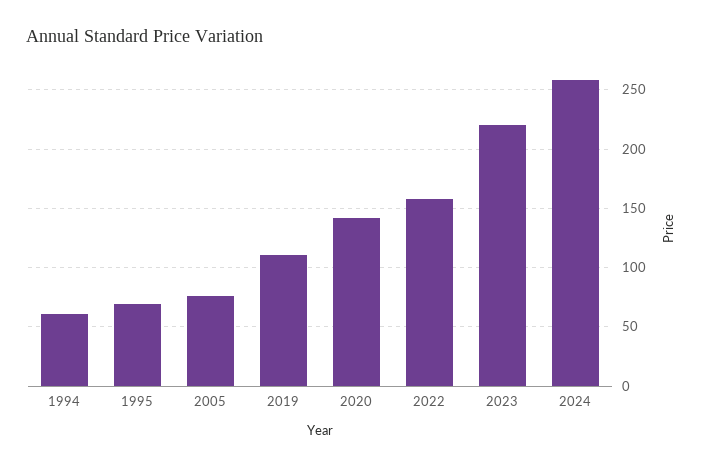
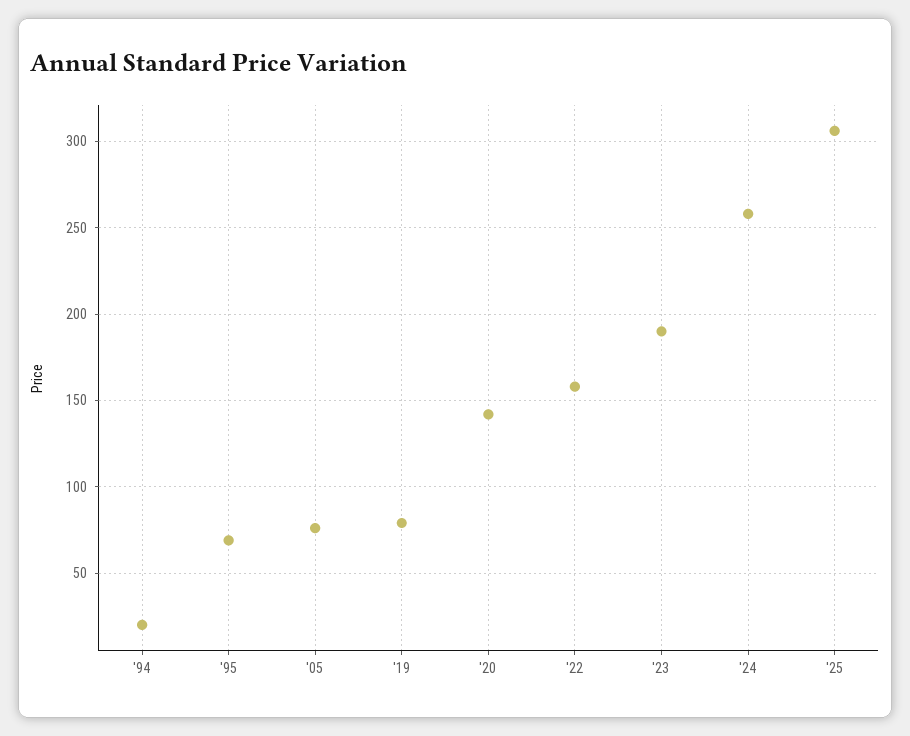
1994: 60 -> 20
2019: 110 -> 80
2023: 220 -> 190
'25: none -> 305

